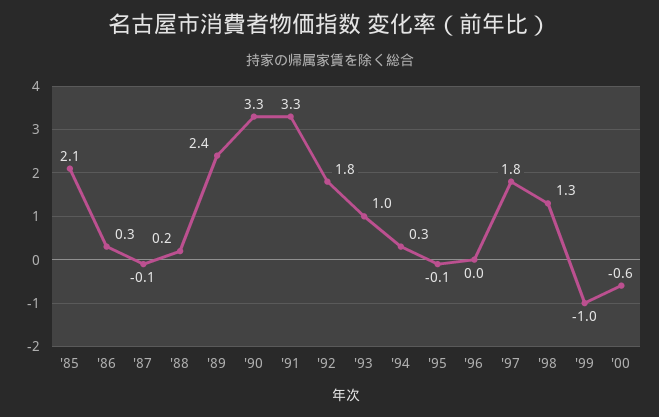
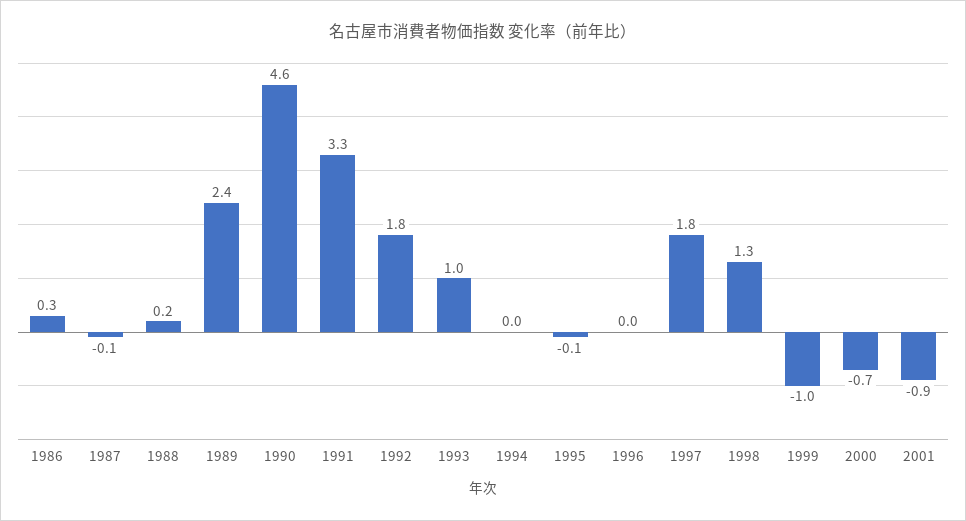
'85: 2.1 -> none
'90: 3.3 -> 4.6
'94: 0.3 -> 0
'00: -0.6 -> -0.7
2001: none -> -0.9

